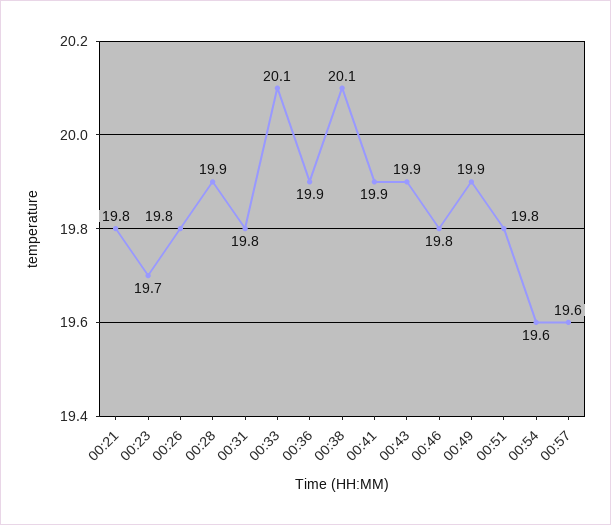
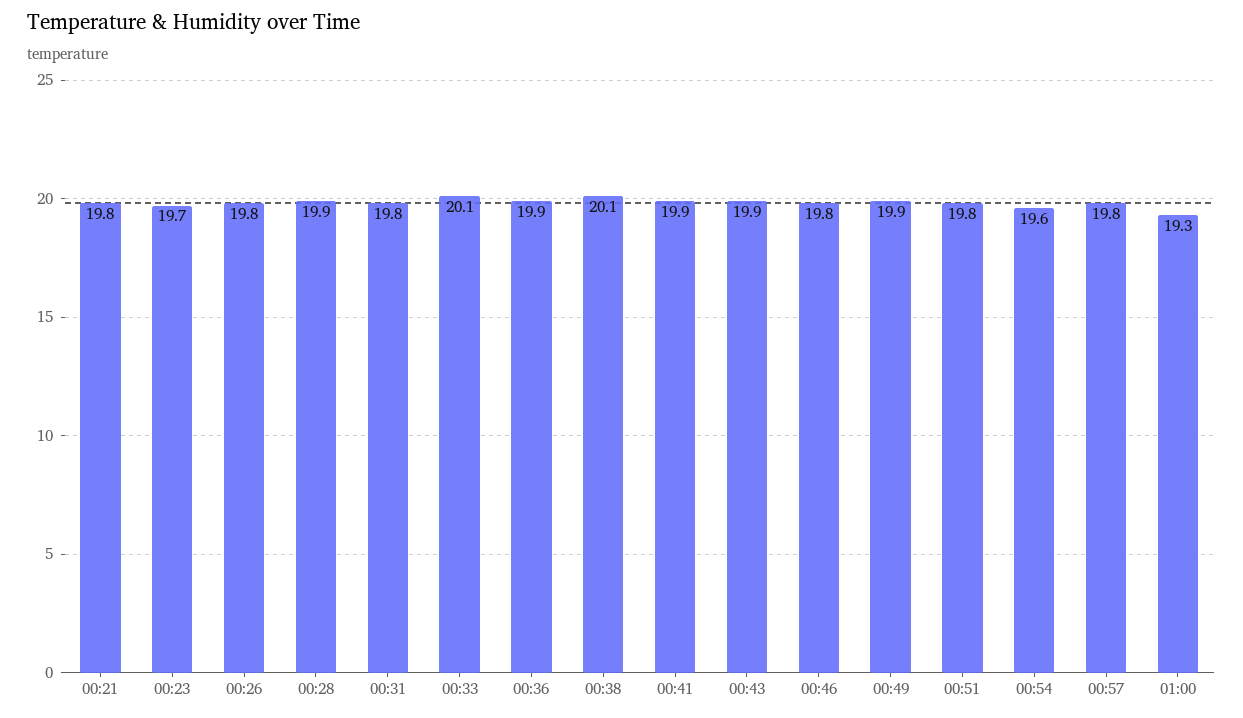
00:57: 19.6 -> 19.8
01:00: none -> 19.3

